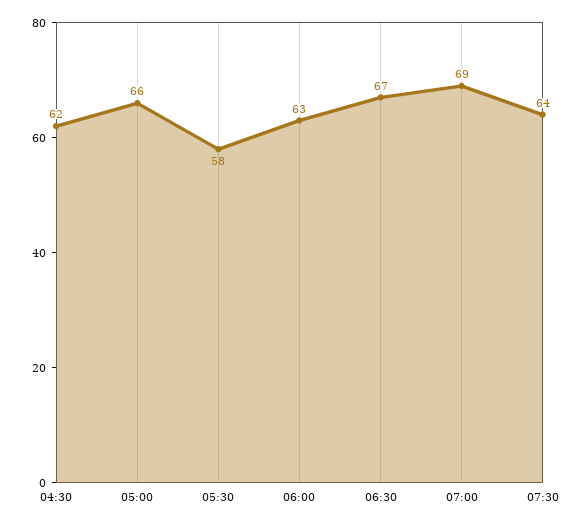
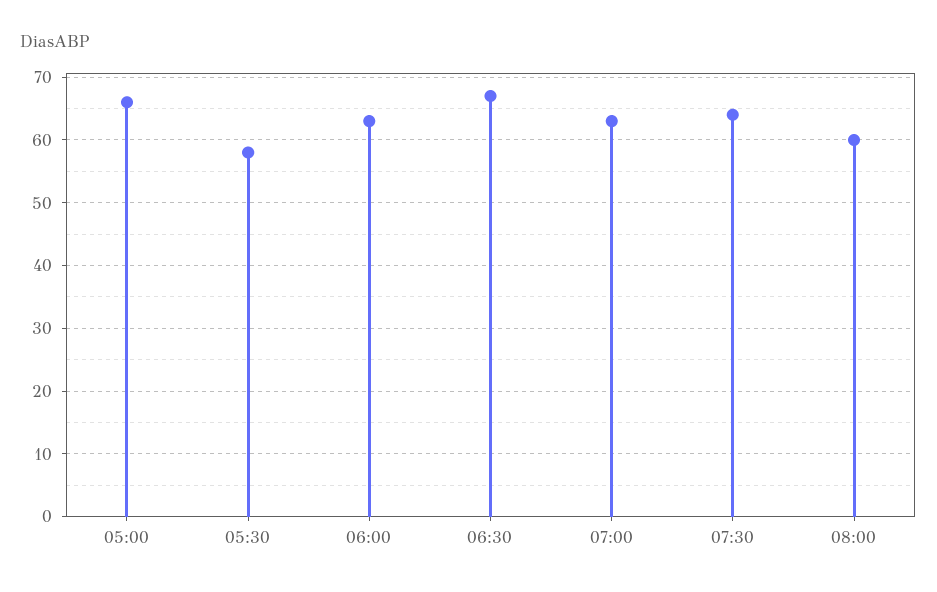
04:30: 62 -> none
07:00: 69 -> 63
08:00: none -> 60

